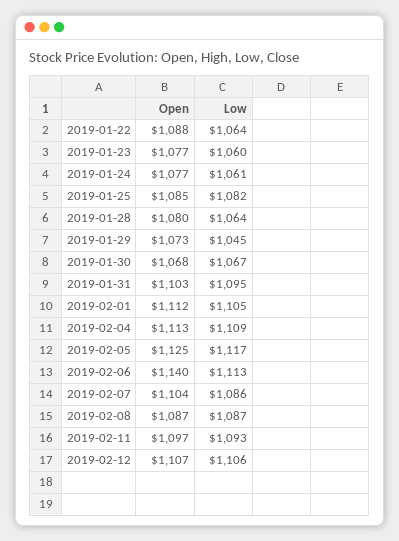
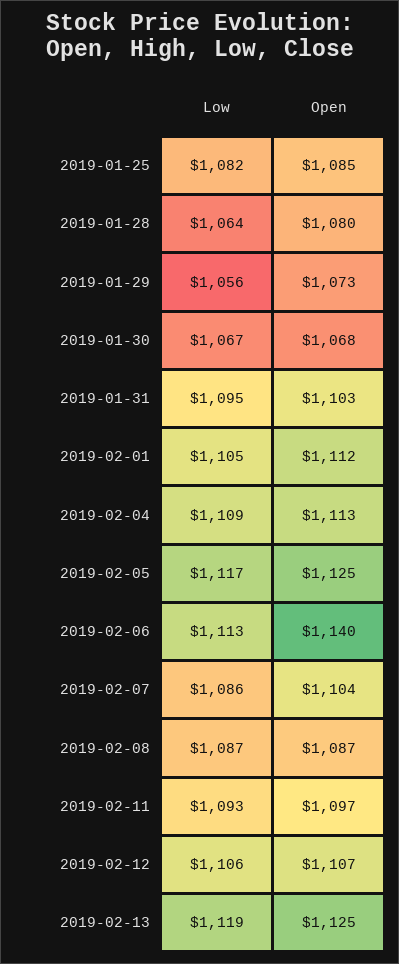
Open, 2019-01-22: 1088 -> none
Low, 2019-01-22: 1064 -> none
Open, 2019-01-23: 1077 -> none
Low, 2019-01-23: 1060 -> none
Open, 2019-01-24: 1077 -> none
Low, 2019-01-24: 1061 -> none
Low, 2019-01-29: 1045 -> 1056
Low, 2019-02-13: none -> 1119
Open, 2019-02-13: none -> 1125

